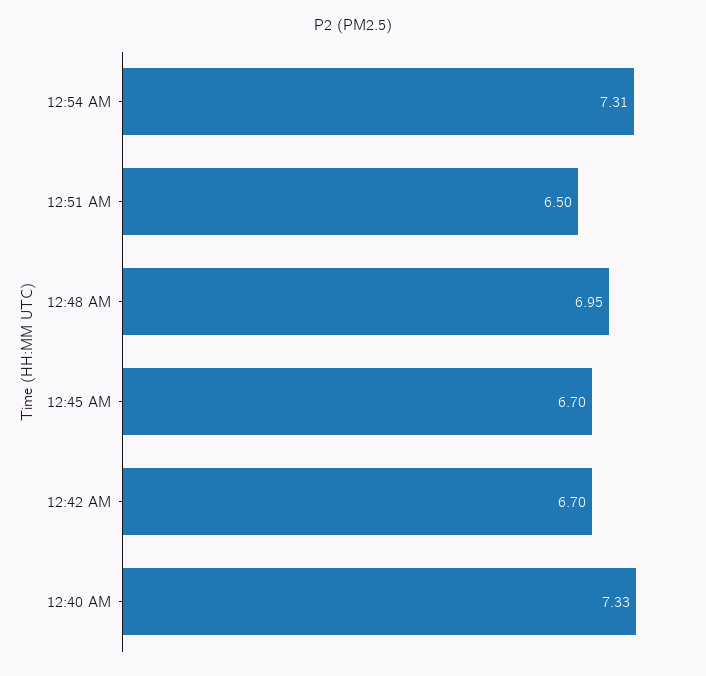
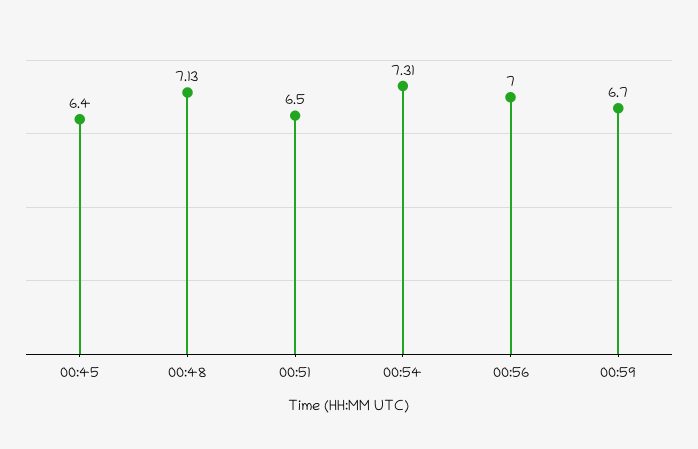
12:48 AM: 6.95 -> 7.13
12:45 AM: 6.7 -> 6.4
12:42 AM: 6.7 -> none
12:40 AM: 7.33 -> none
00:56: none -> 7
00:59: none -> 6.7

